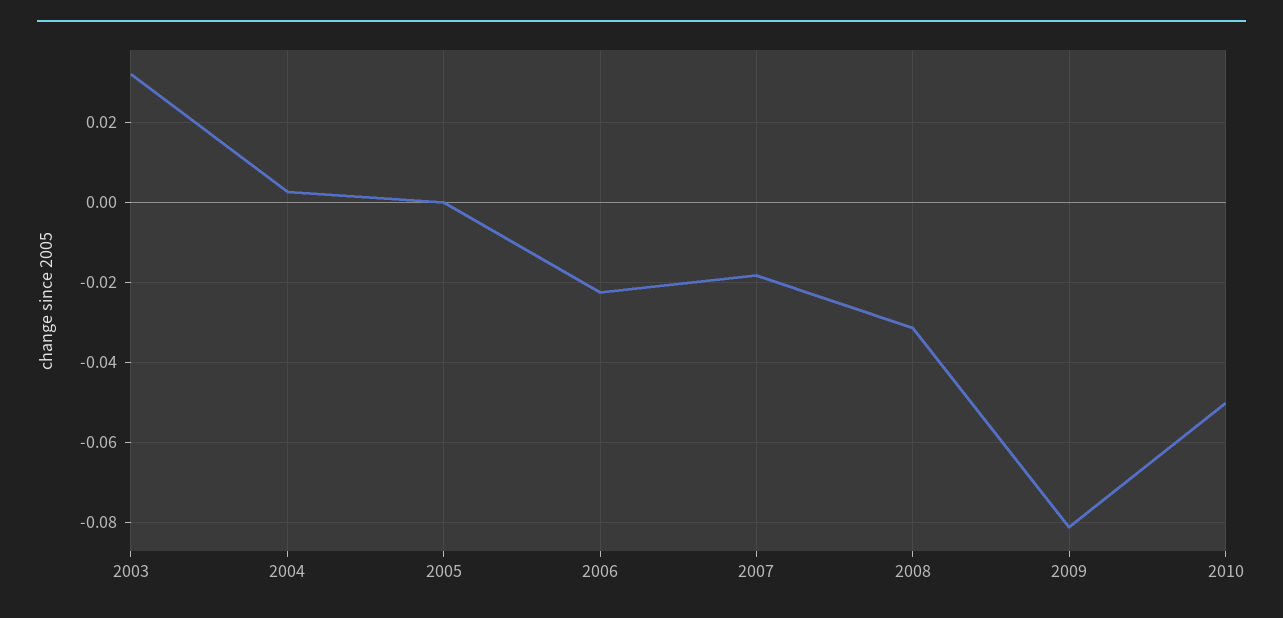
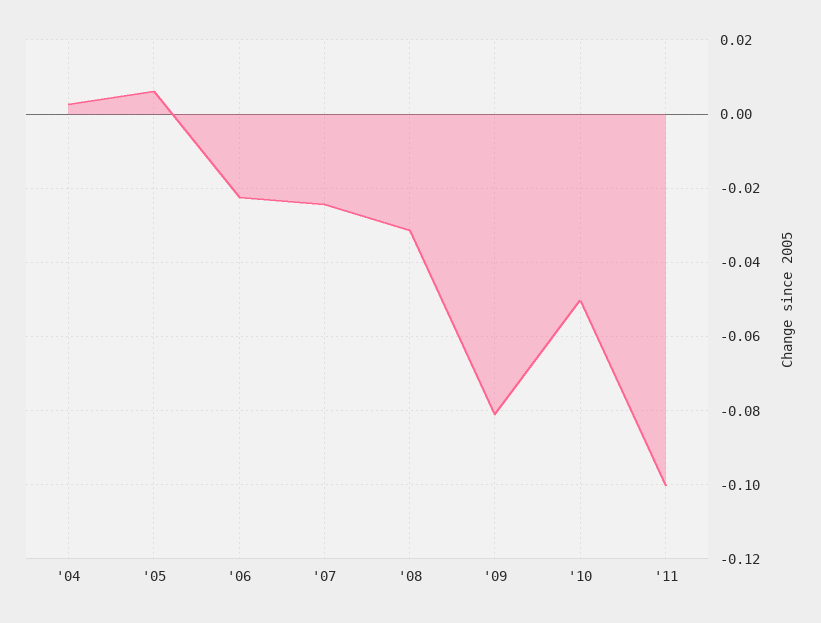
2003: 0.032 -> none
2005: 0 -> 0.006
2007: -0.018 -> -0.024
'11: none -> -0.1

